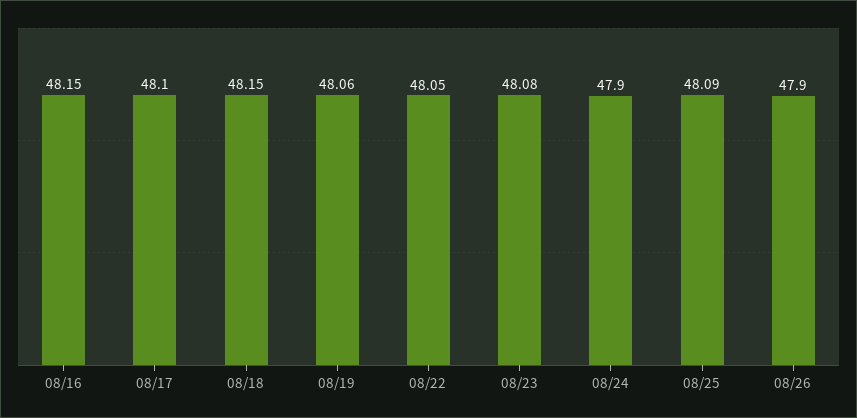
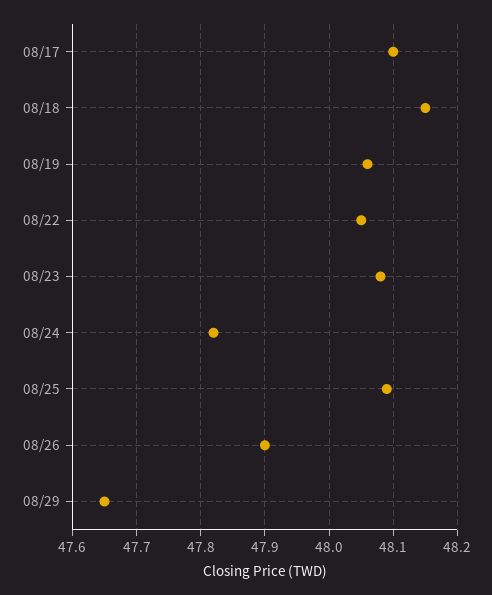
08/16: 48.15 -> none
08/24: 47.9 -> 47.82
08/29: none -> 47.65

